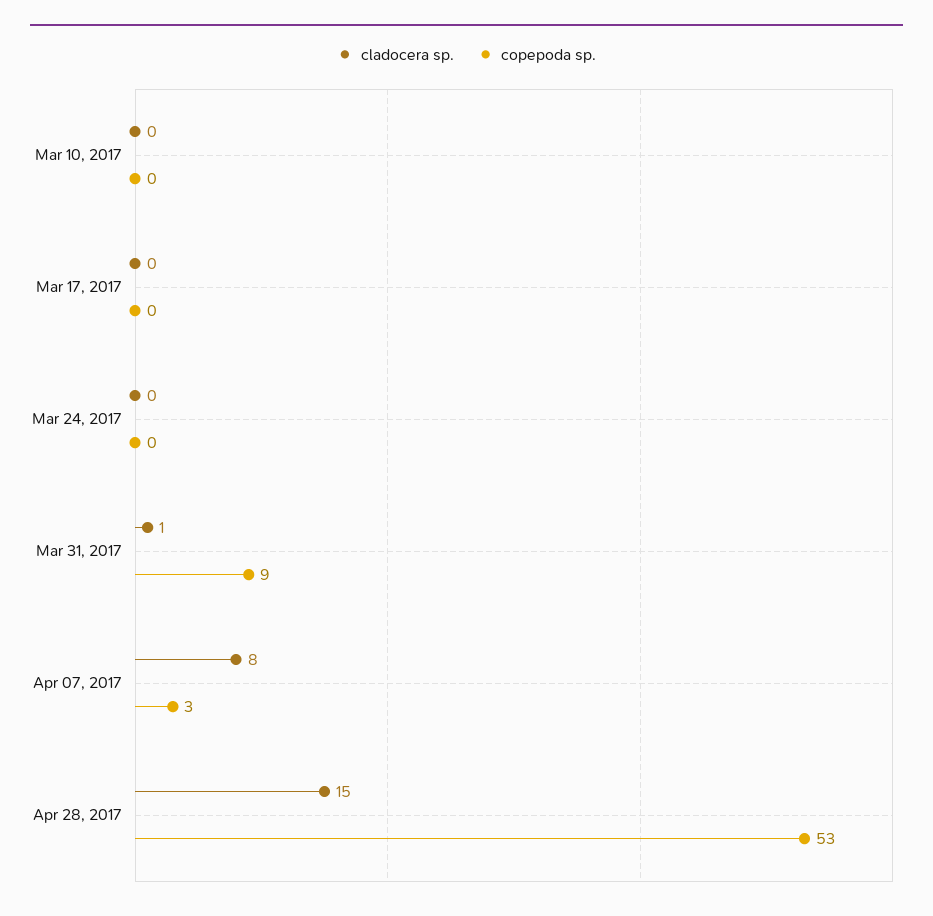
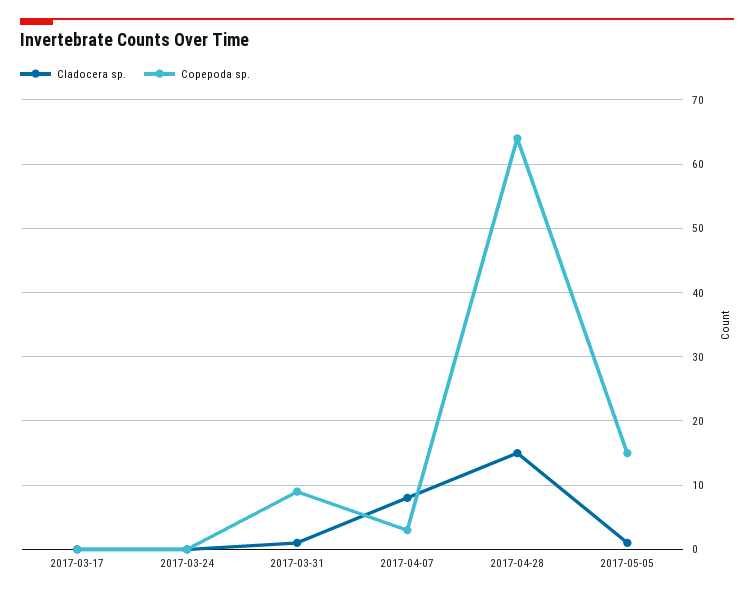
cladocera sp., Mar 10, 2017: 0 -> none
copepoda sp., Mar 10, 2017: 0 -> none
copepoda sp., Apr 28, 2017: 53 -> 64
cladocera sp., 2017-05-05: none -> 1
copepoda sp., 2017-05-05: none -> 15

